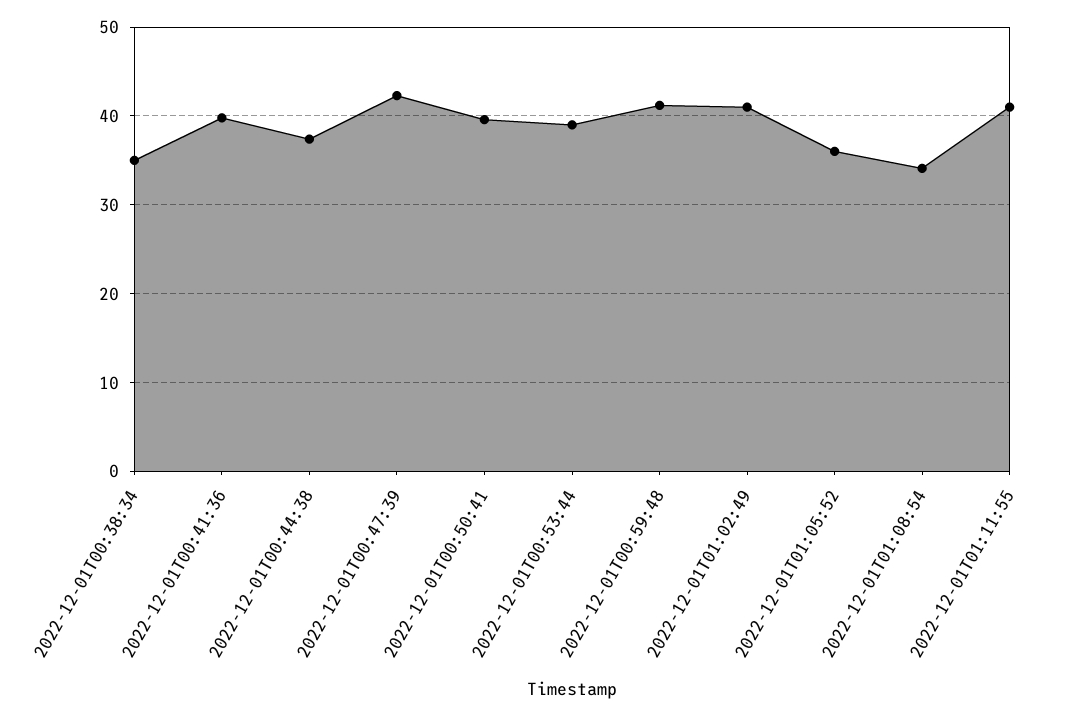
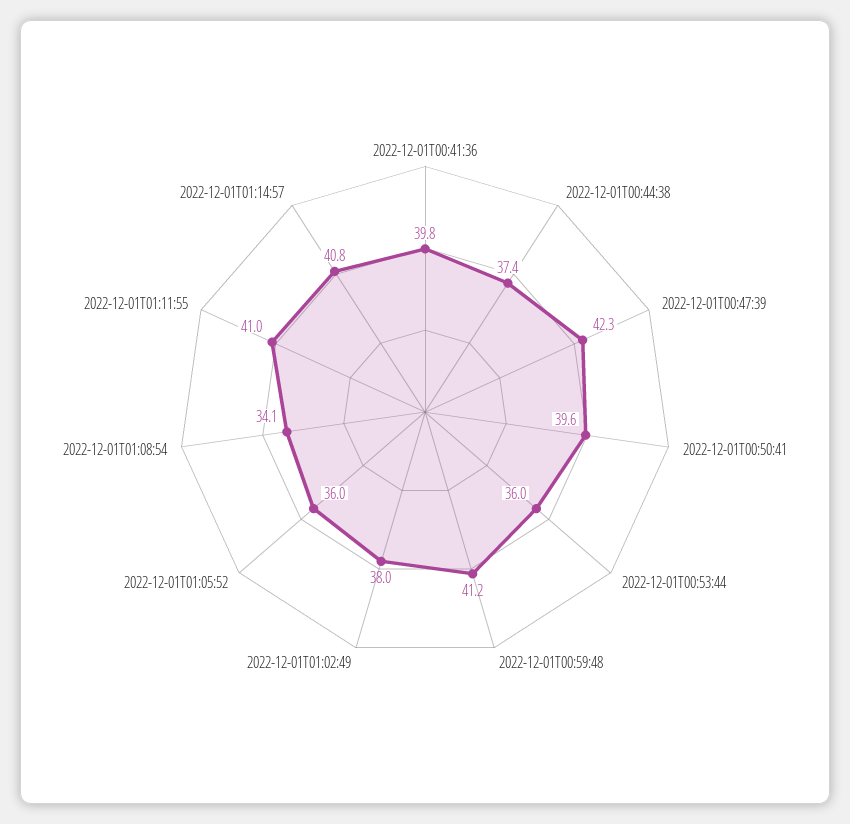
2022-12-01T00:38:34: 35 -> none
2022-12-01T00:53:44: 39 -> 36
2022-12-01T01:02:49: 41 -> 38
2022-12-01T01:14:57: none -> 40.8

